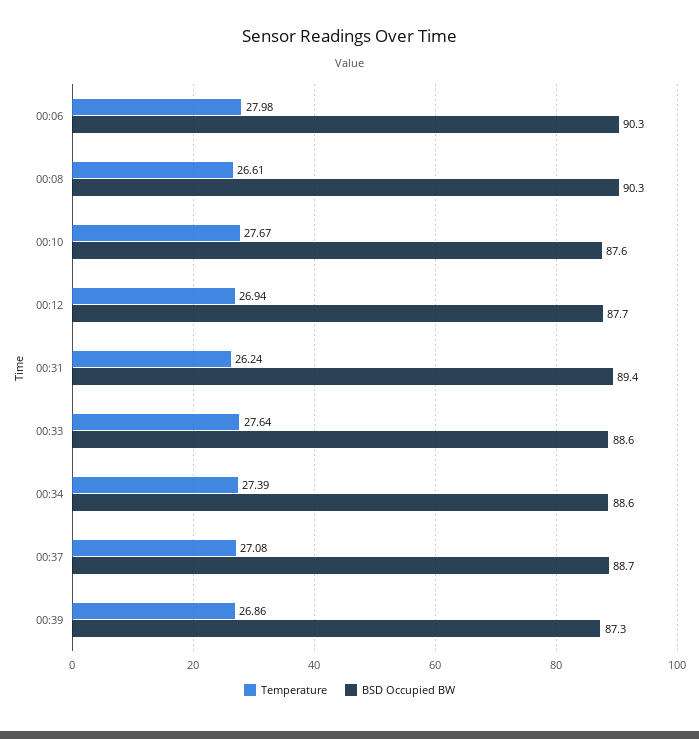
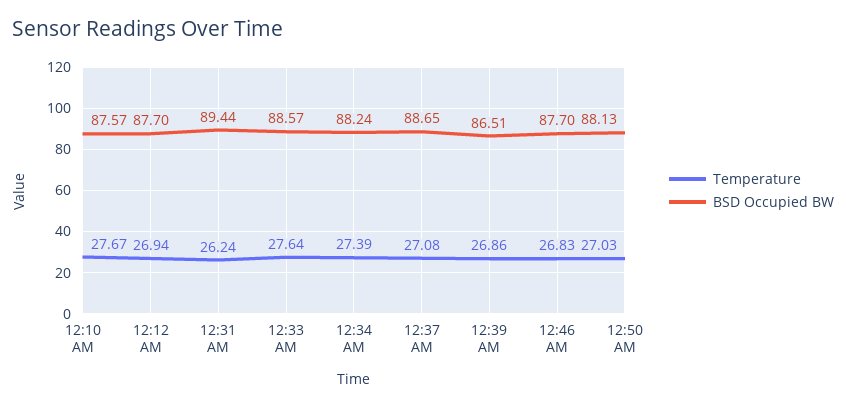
Temperature, 00:06: 27.98 -> none
BSD Occupied BW, 00:06: 90.3 -> none
Temperature, 00:08: 26.61 -> none
BSD Occupied BW, 00:08: 90.3 -> none
BSD Occupied BW, 00:34: 88.6 -> 88.24
BSD Occupied BW, 00:39: 87.3 -> 86.51
Temperature, 12:46 AM: none -> 26.83
BSD Occupied BW, 12:46 AM: none -> 87.7
Temperature, 12:50 AM: none -> 27.03
BSD Occupied BW, 12:50 AM: none -> 88.13

